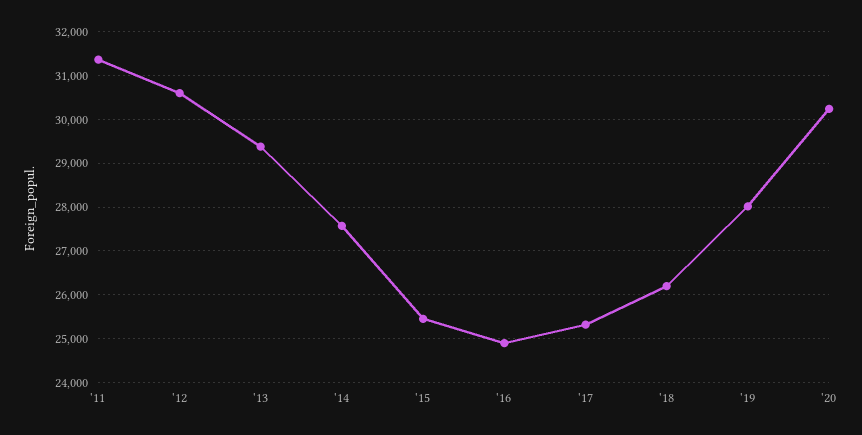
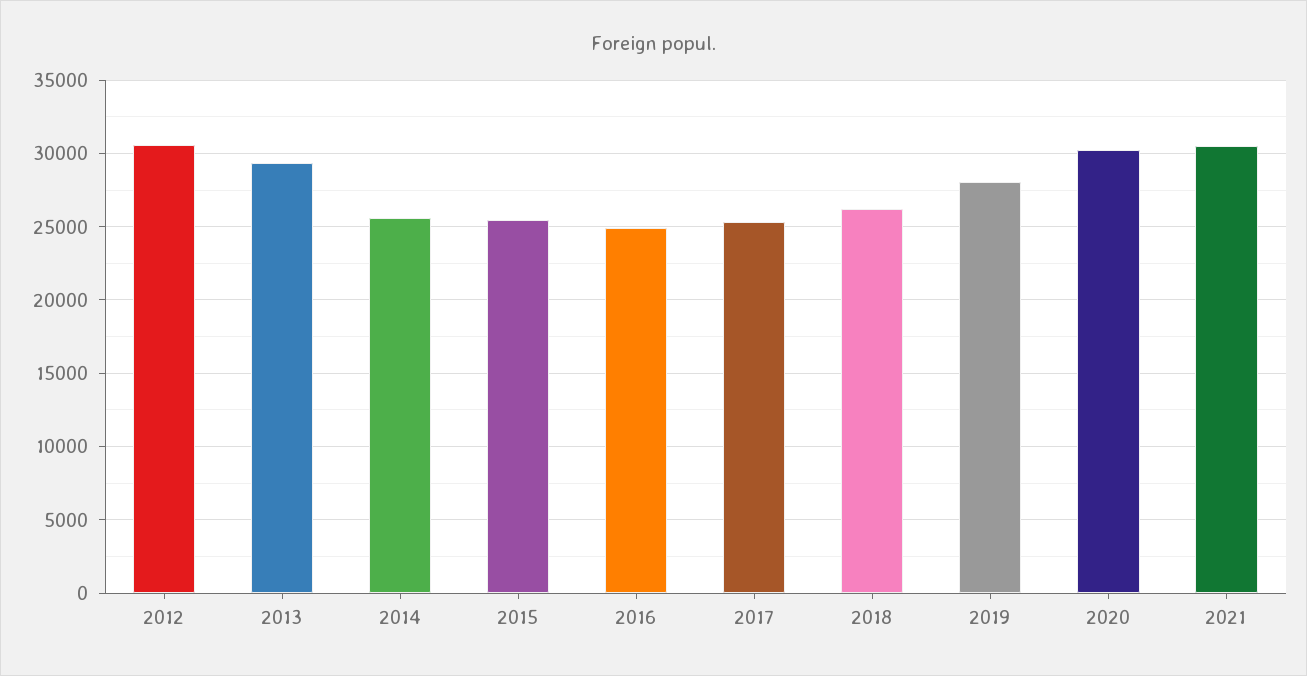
'11: 31400 -> none
'14: 27600 -> 25500
2021: none -> 30500

